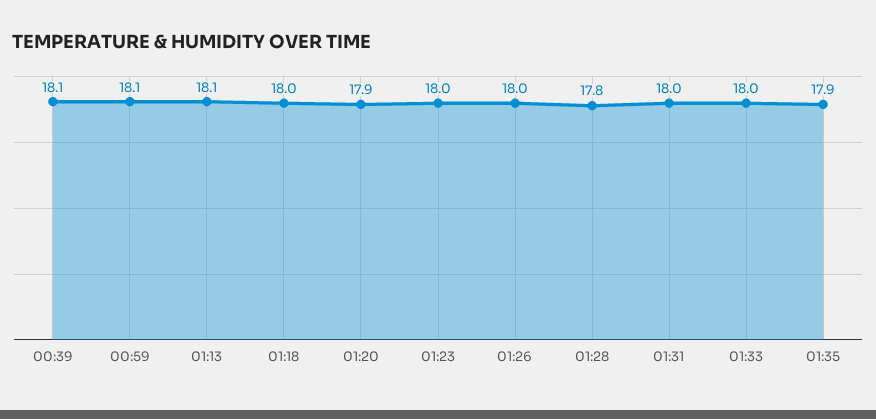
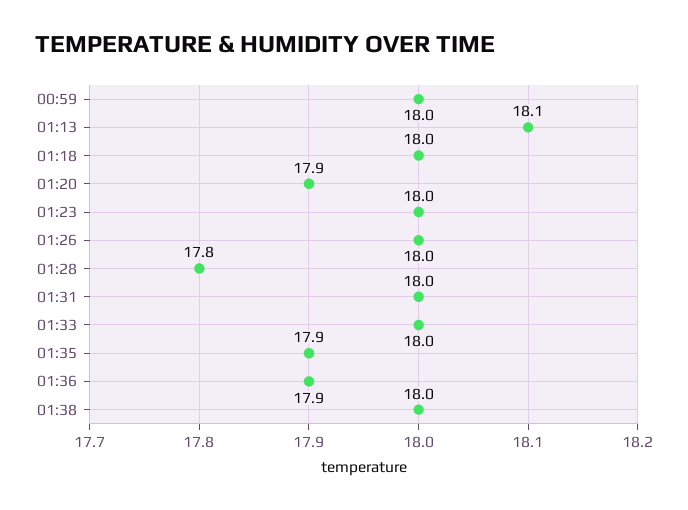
00:39: 18.1 -> none
00:59: 18.1 -> 18
01:36: none -> 17.9
01:38: none -> 18

